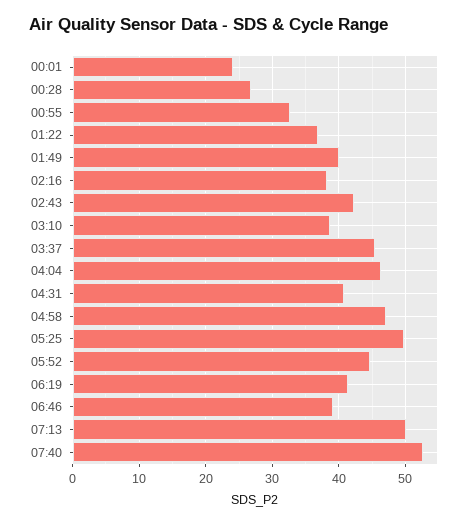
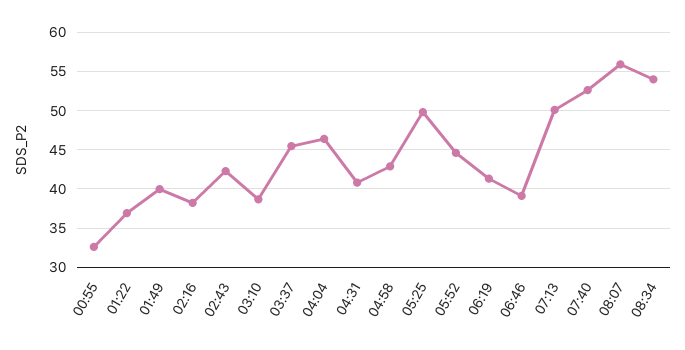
00:01: 24 -> none
00:28: 27 -> none
04:58: 47 -> 43
08:07: none -> 56
08:34: none -> 54

